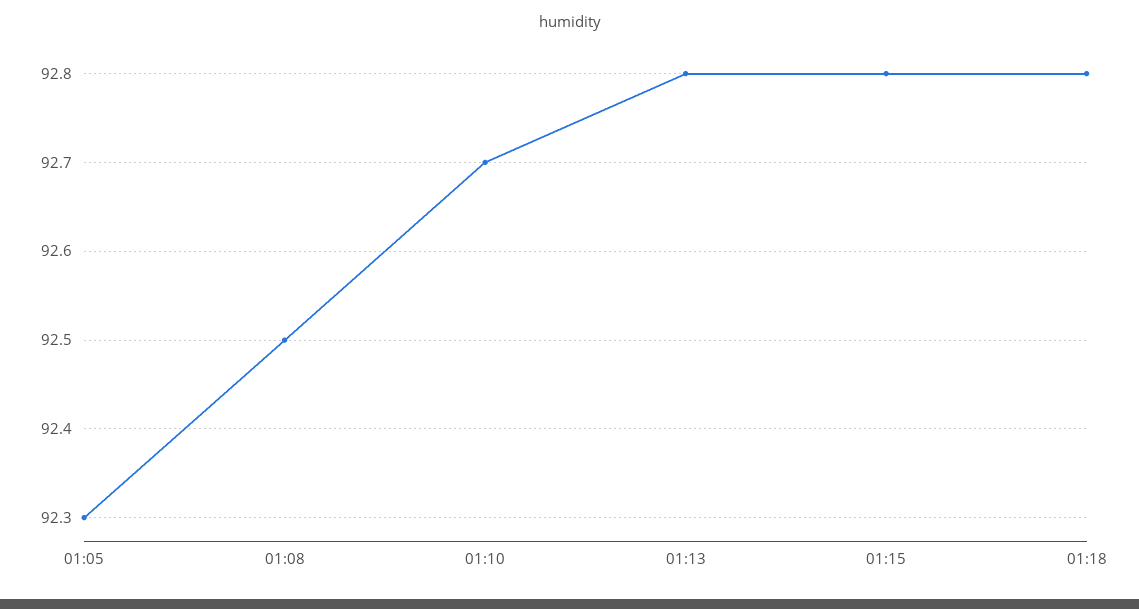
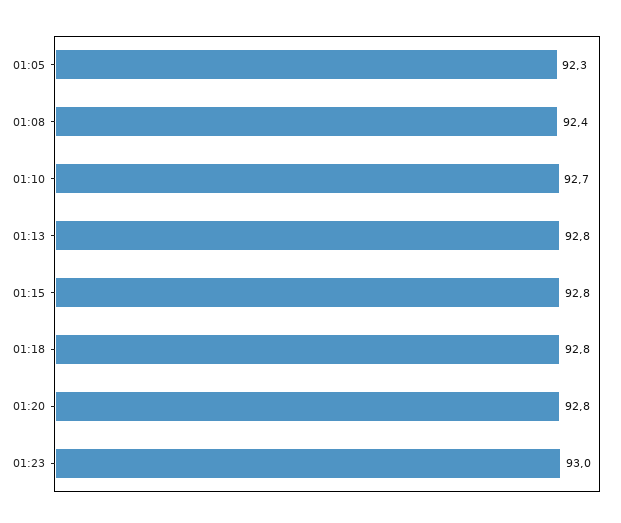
01:08: 92.5 -> 92.4
01:20: none -> 92.8
01:23: none -> 93

